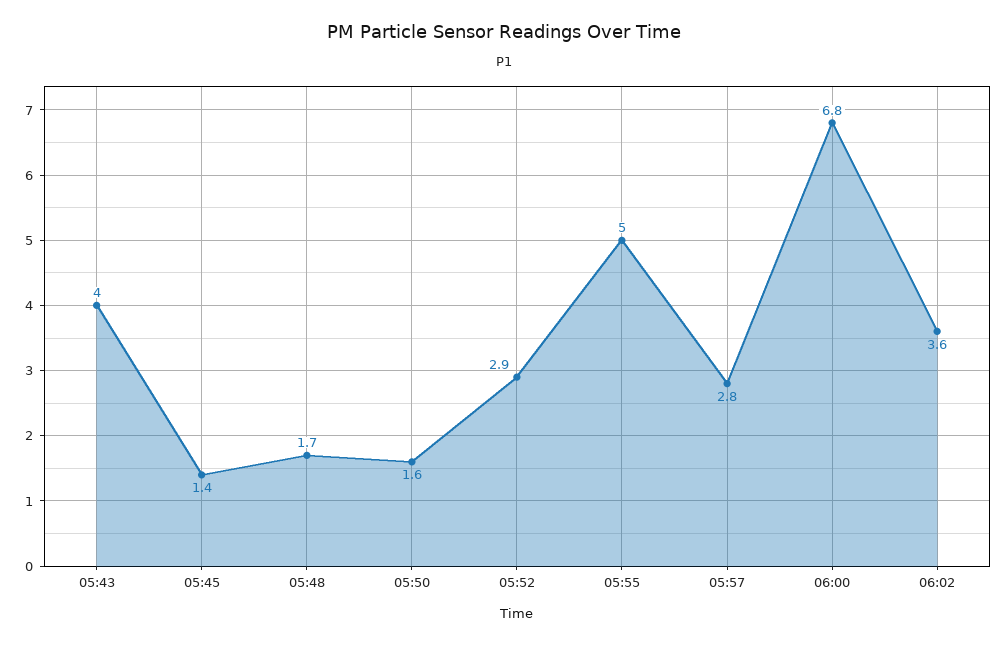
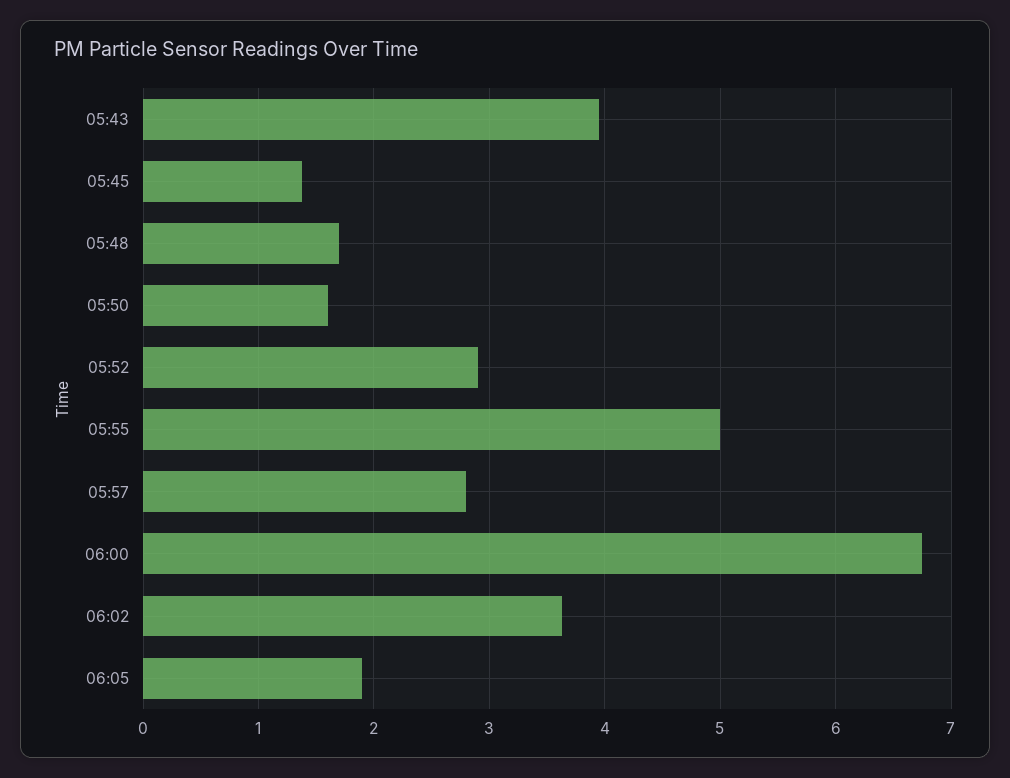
06:05: none -> 1.9

